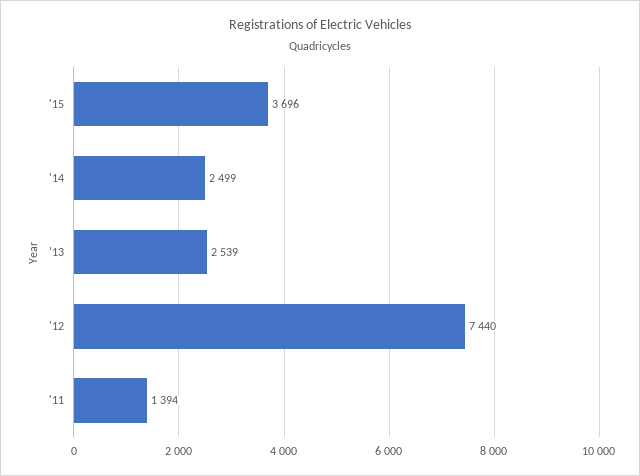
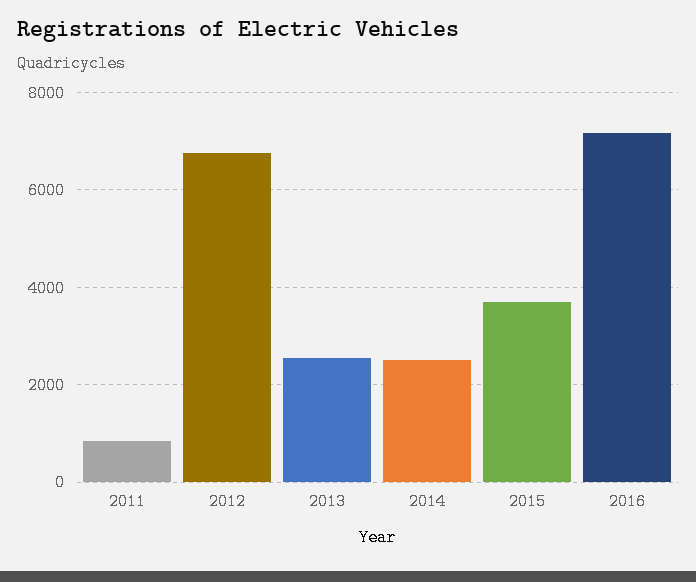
'12: 7440 -> 6800
'11: 1394 -> 800
2016: none -> 7200

